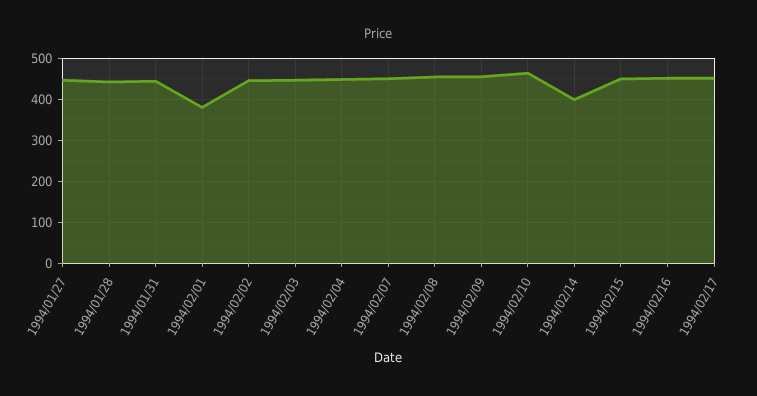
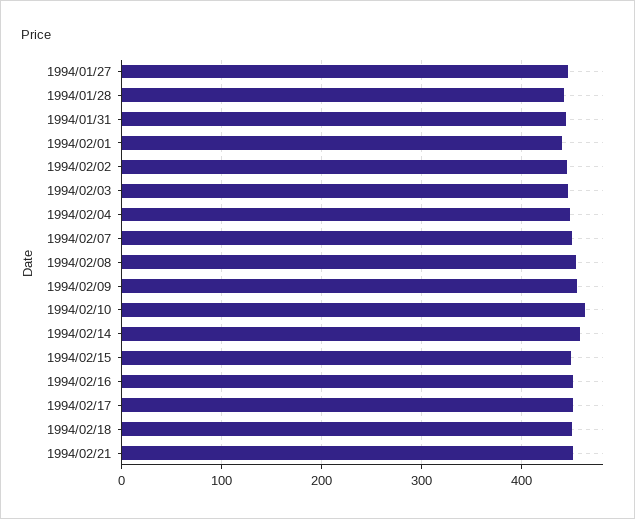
1994/02/01: 380 -> 440
1994/02/14: 400 -> 460
1994/02/18: none -> 450
1994/02/21: none -> 450

